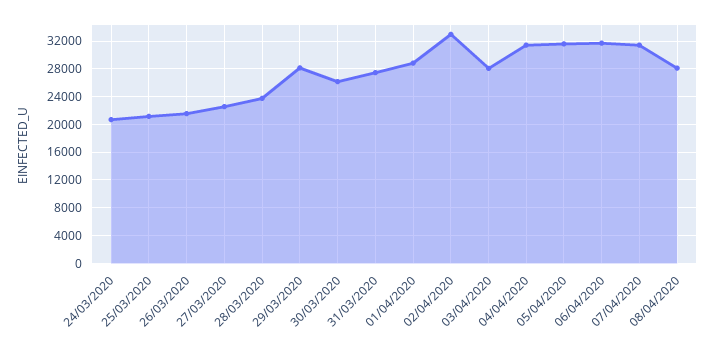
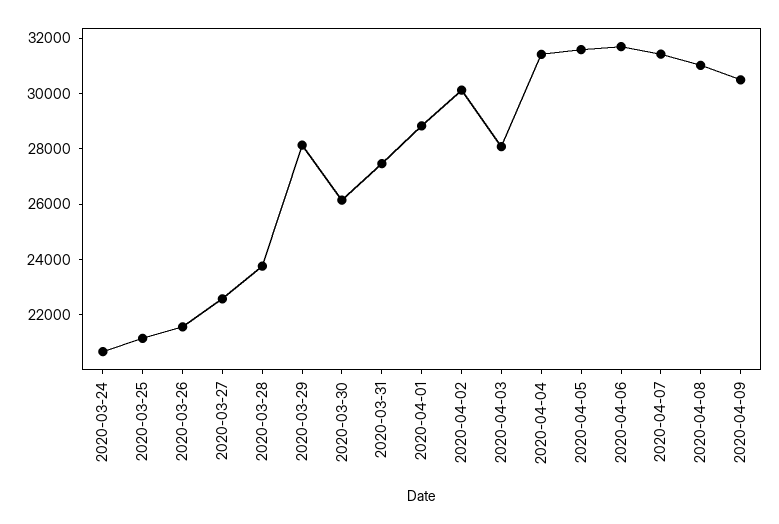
02/04/2020: 33000 -> 30000
08/04/2020: 28000 -> 31000
2020-04-09: none -> 30500

